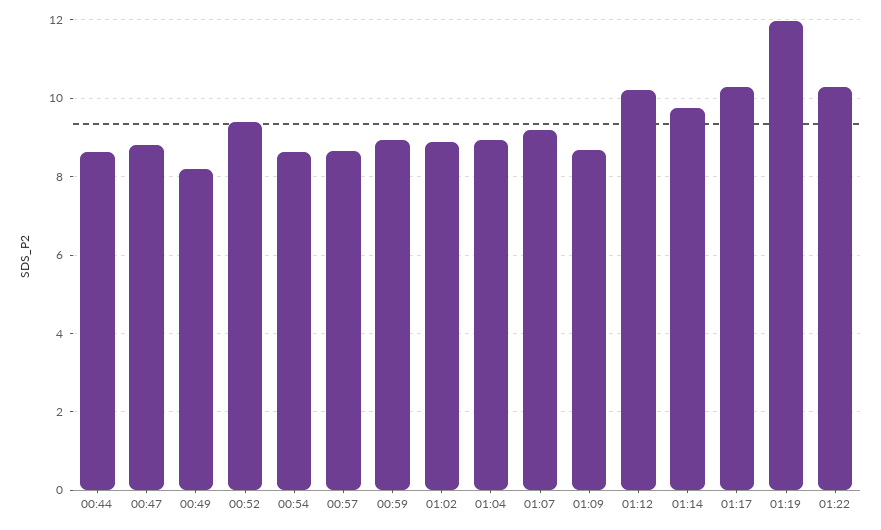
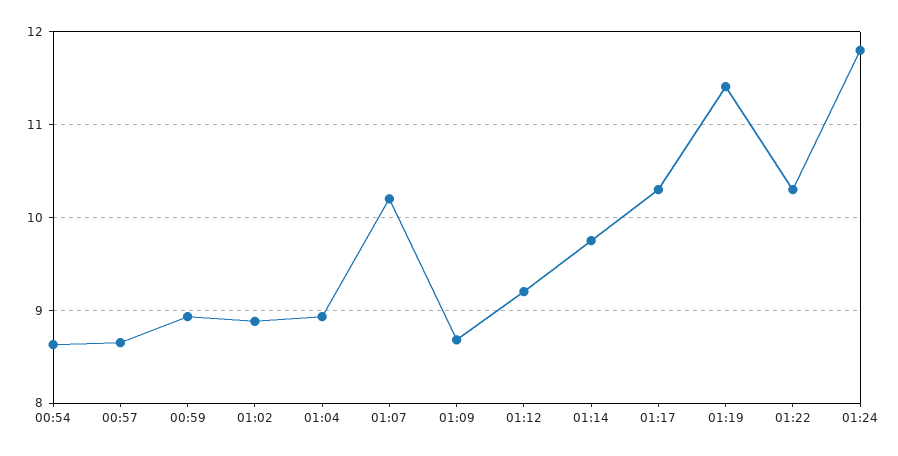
00:44: 8.6 -> none
00:47: 8.8 -> none
00:49: 8.2 -> none
00:52: 9.4 -> none
01:07: 9.2 -> 10.2
01:12: 10.2 -> 9.2
01:19: 12 -> 11.4
01:24: none -> 11.8

